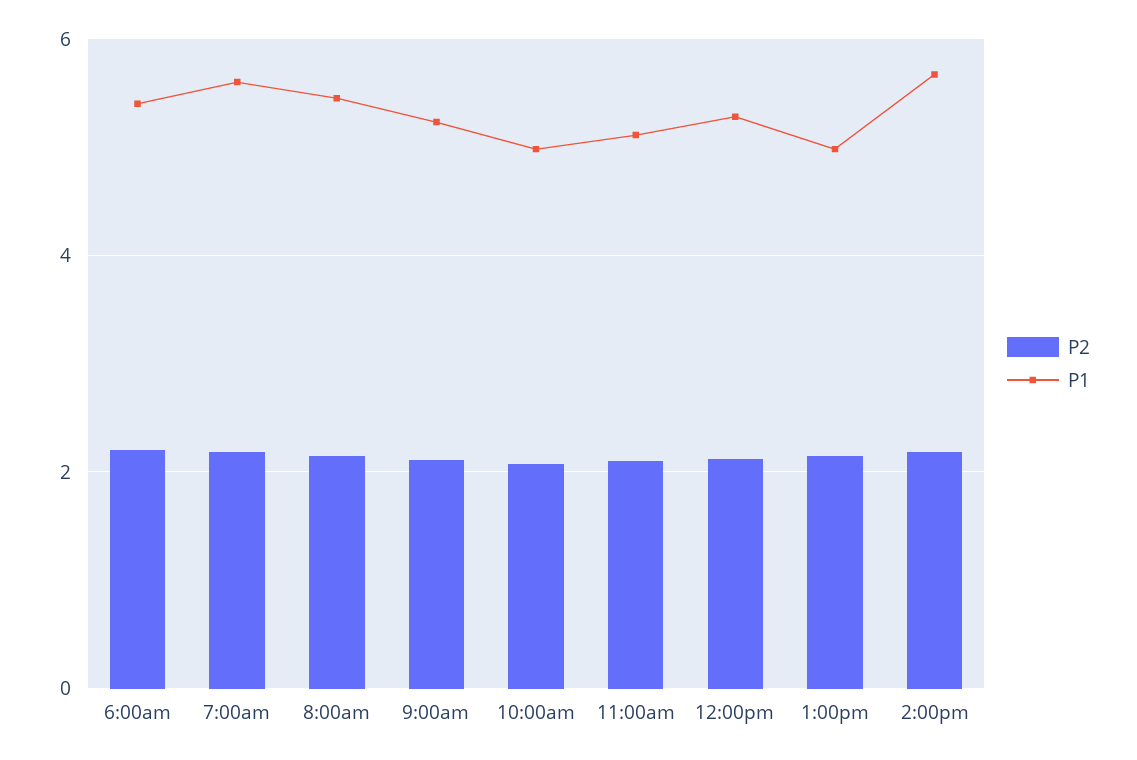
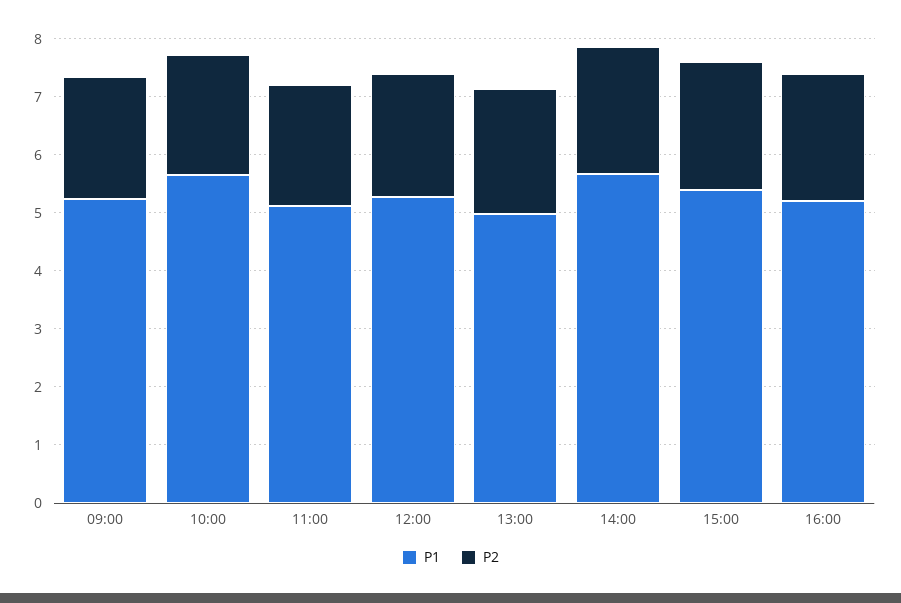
P2, 6:00am: 2.2 -> none
P1, 6:00am: 5.4 -> none
P2, 7:00am: 2.2 -> none
P1, 7:00am: 5.6 -> none
P2, 8:00am: 2.2 -> none
P1, 8:00am: 5.4 -> none
P1, 10:00am: 5 -> 5.6
P1, 15:00: none -> 5.4
P2, 15:00: none -> 2.2
P1, 16:00: none -> 5.2
P2, 16:00: none -> 2.2

